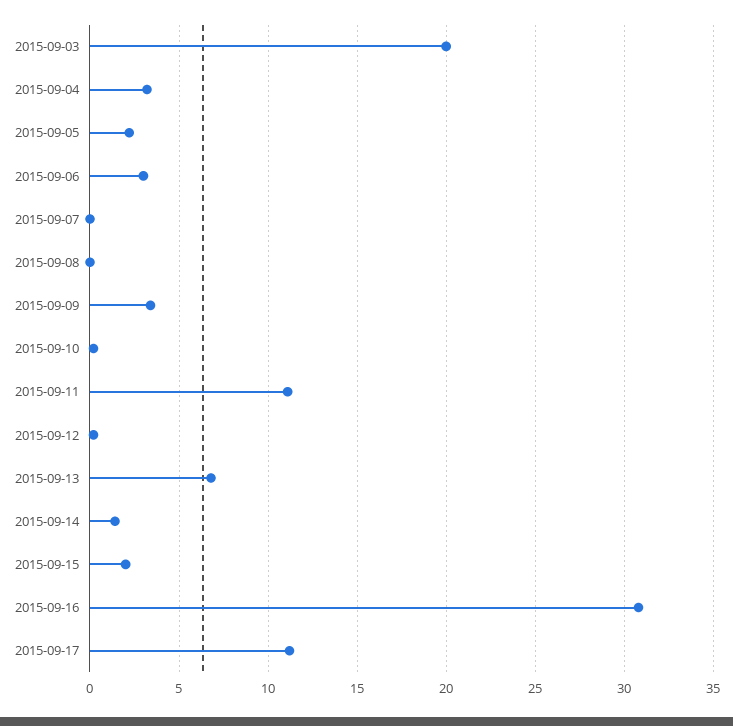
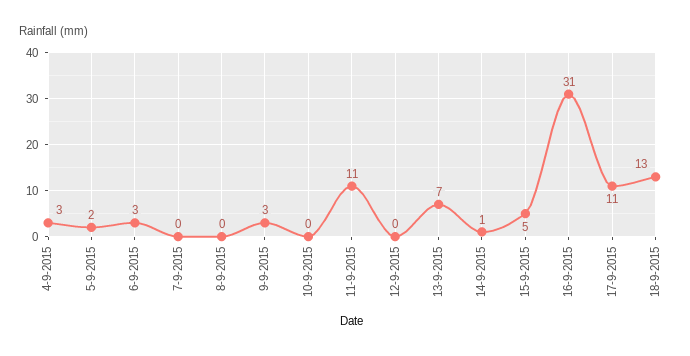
2015-09-03: 20 -> none
2015-09-15: 2 -> 5
18-9-2015: none -> 13

